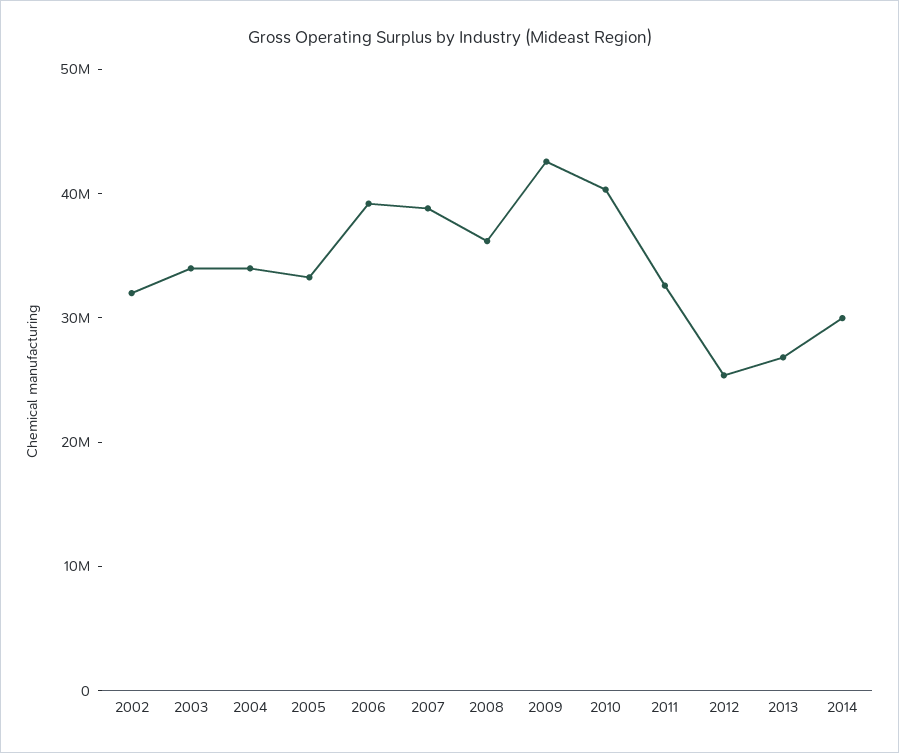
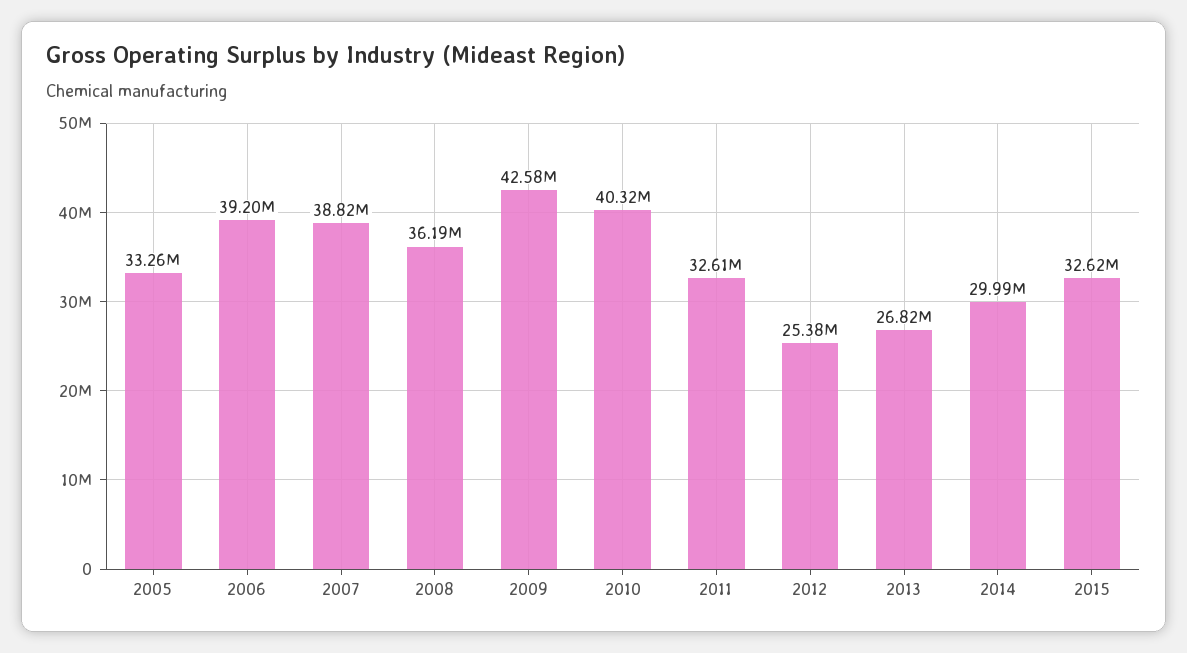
2002: 32000000 -> none
2003: 34000000 -> none
2004: 34000000 -> none
2015: none -> 32620000

